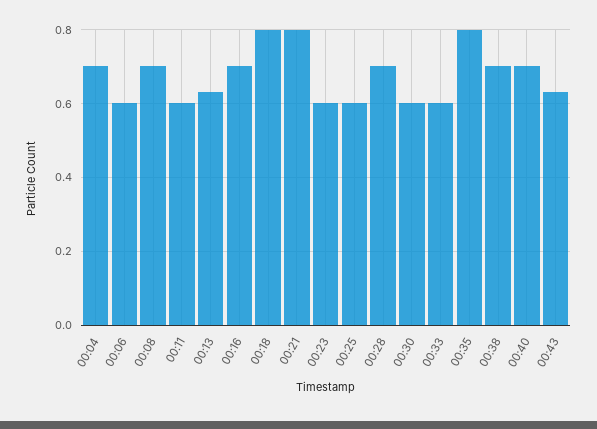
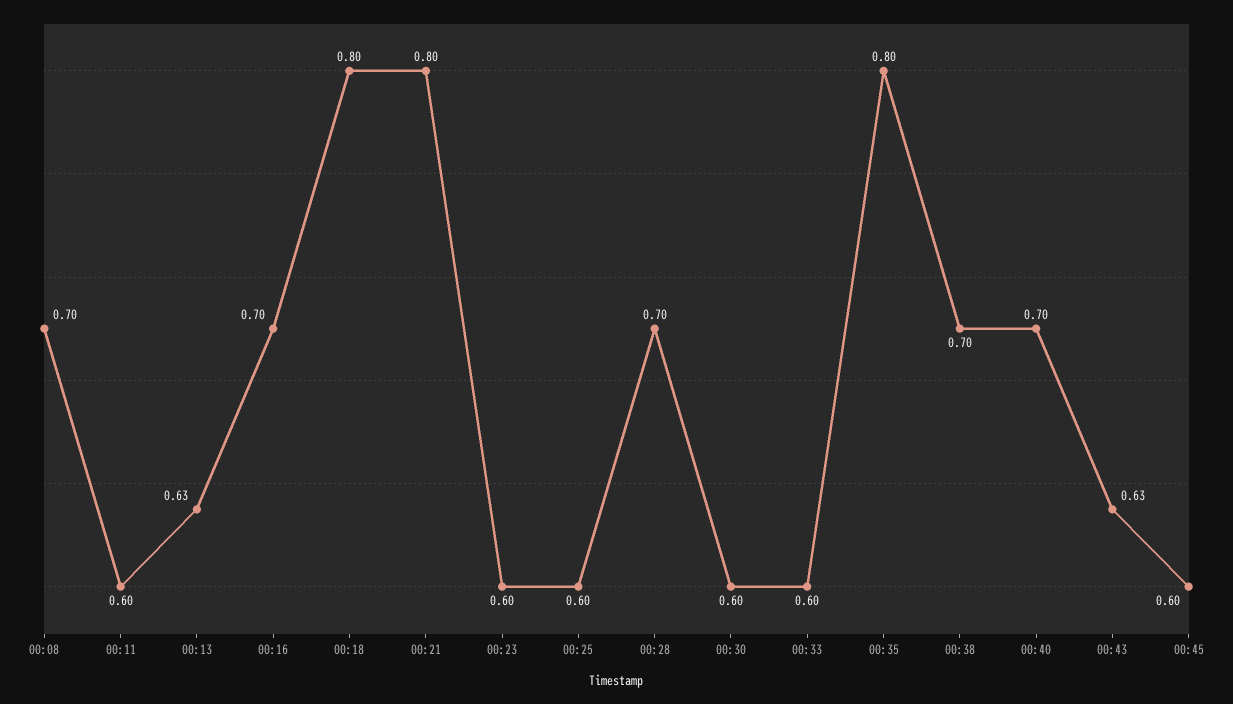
00:04: 0.7 -> none
00:06: 0.6 -> none
00:45: none -> 0.6

